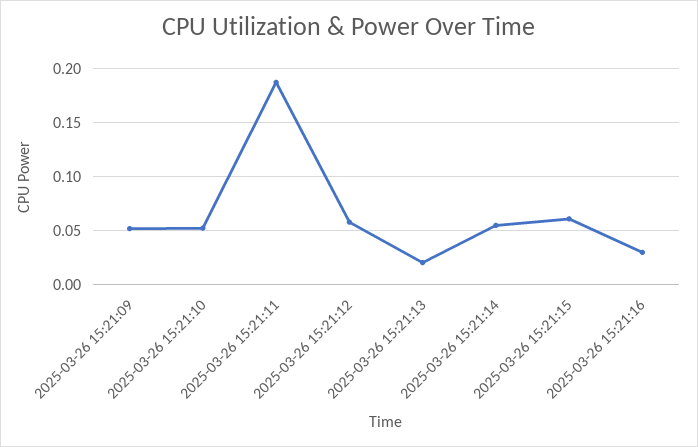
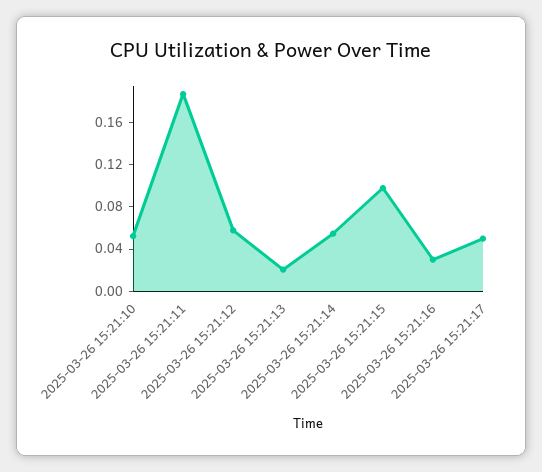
2025-03-26 15:21:09: 0.05 -> none
2025-03-26 15:21:15: 0.06 -> 0.1
2025-03-26 15:21:17: none -> 0.05

